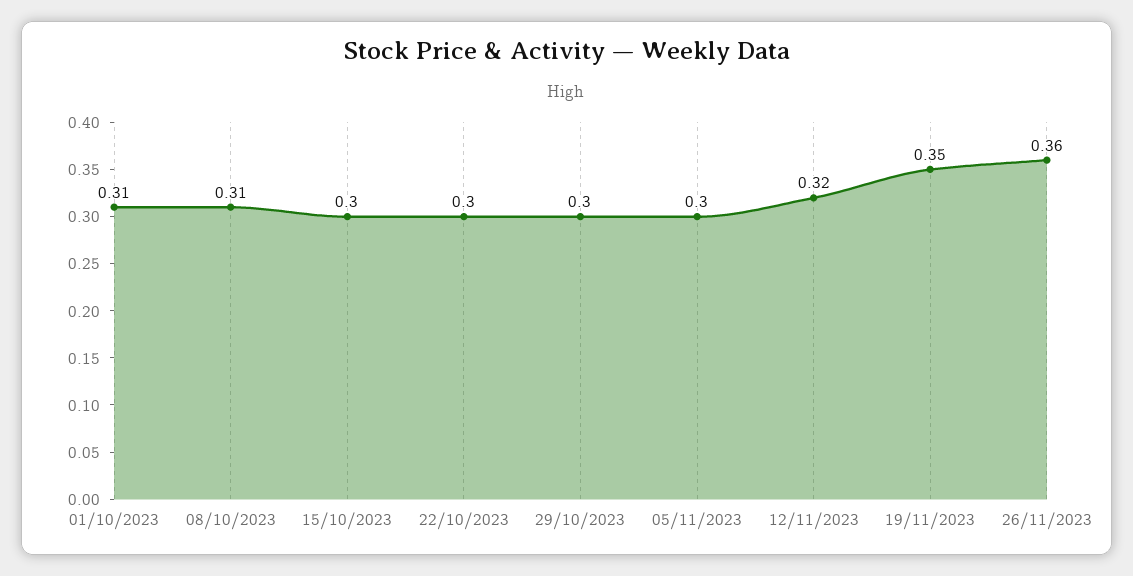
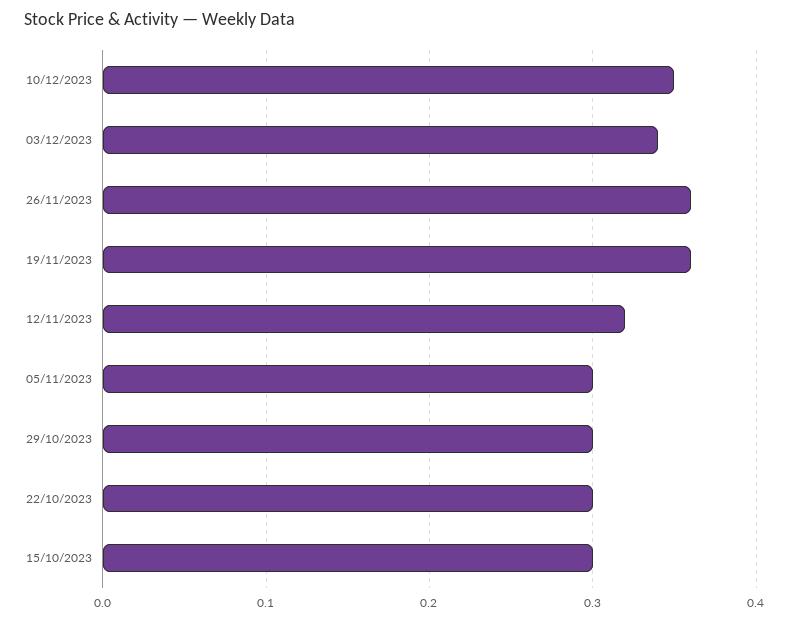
01/10/2023: 0.31 -> none
08/10/2023: 0.31 -> none
19/11/2023: 0.35 -> 0.36
10/12/2023: none -> 0.35
03/12/2023: none -> 0.34

